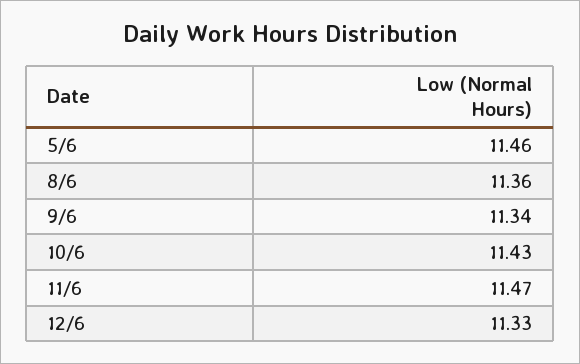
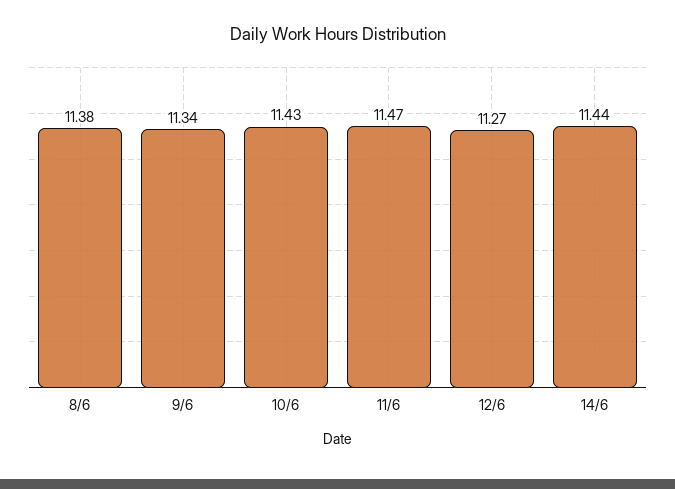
5/6: 11.46 -> none
8/6: 11.36 -> 11.38
12/6: 11.33 -> 11.27
14/6: none -> 11.44

